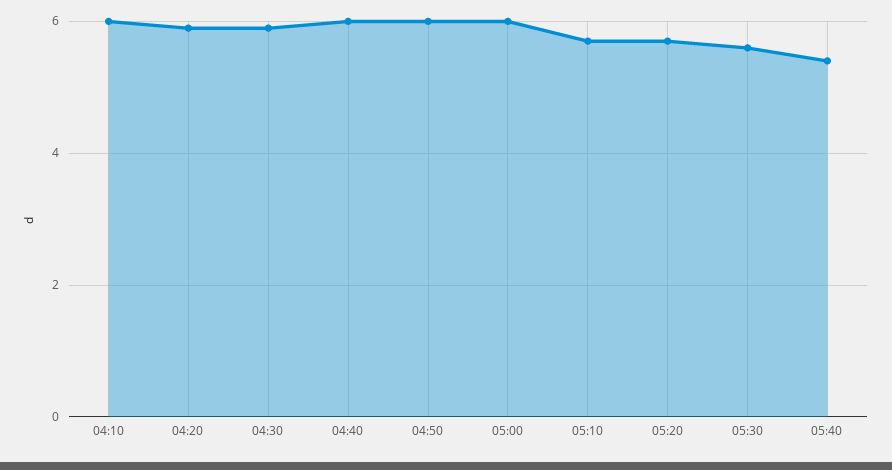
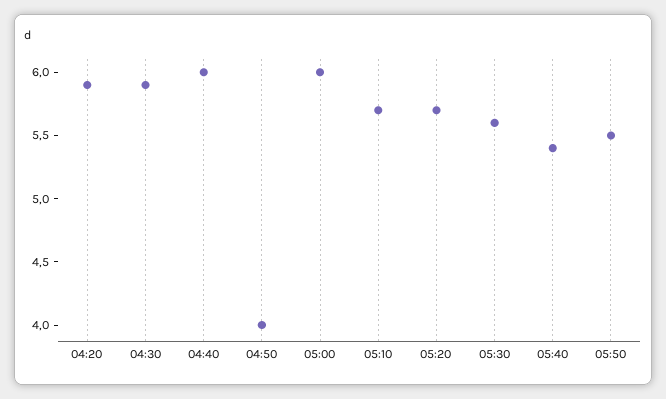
04:10: 6 -> none
04:50: 6 -> 4
05:50: none -> 5.5

